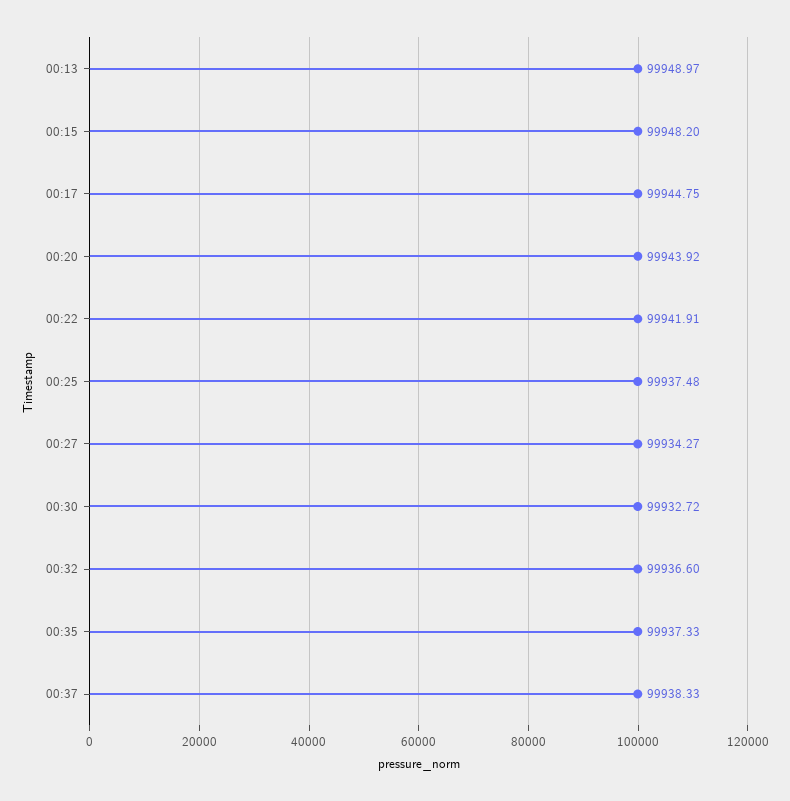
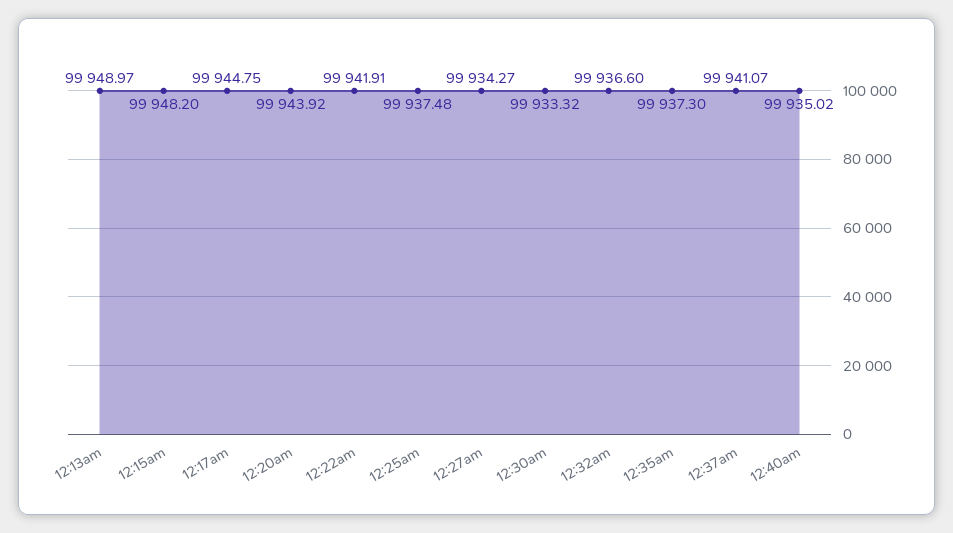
00:30: 99932.72 -> 99933.32
00:35: 99937.33 -> 99937.3
00:37: 99938.33 -> 99941.07
12:40am: none -> 99935.02

